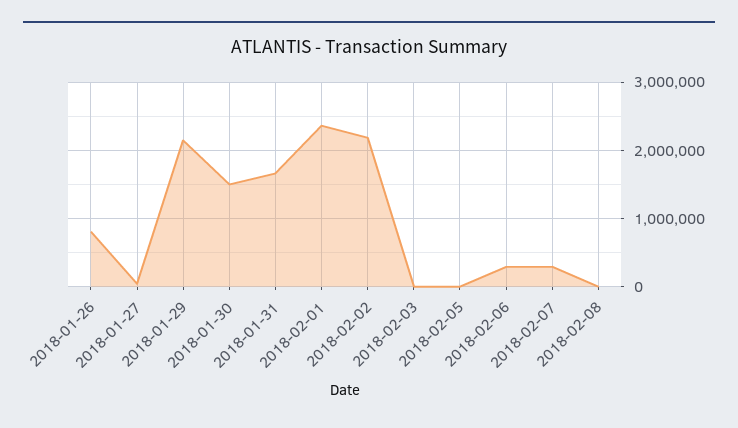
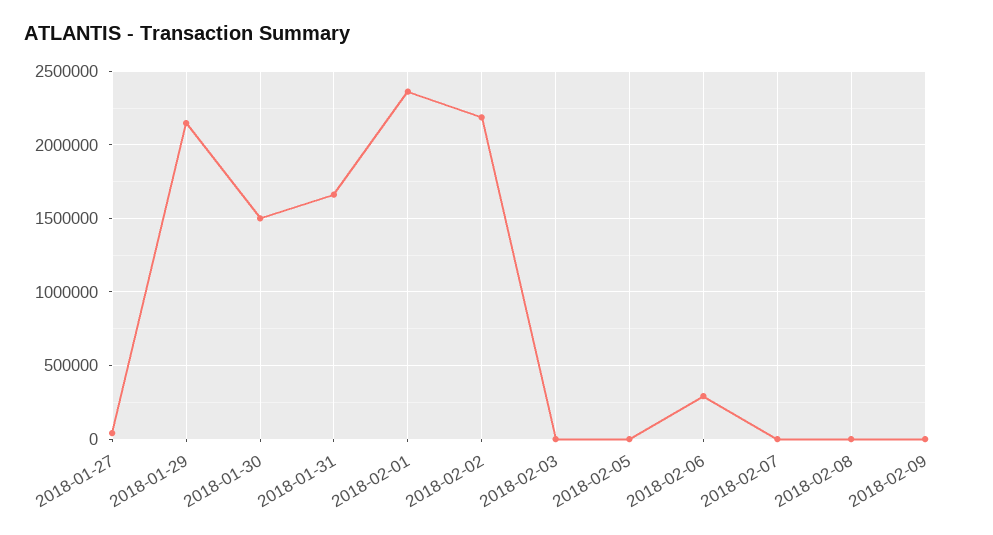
2018-01-26: 800000 -> none
2018-02-07: 300000 -> 0
2018-02-09: none -> 0

